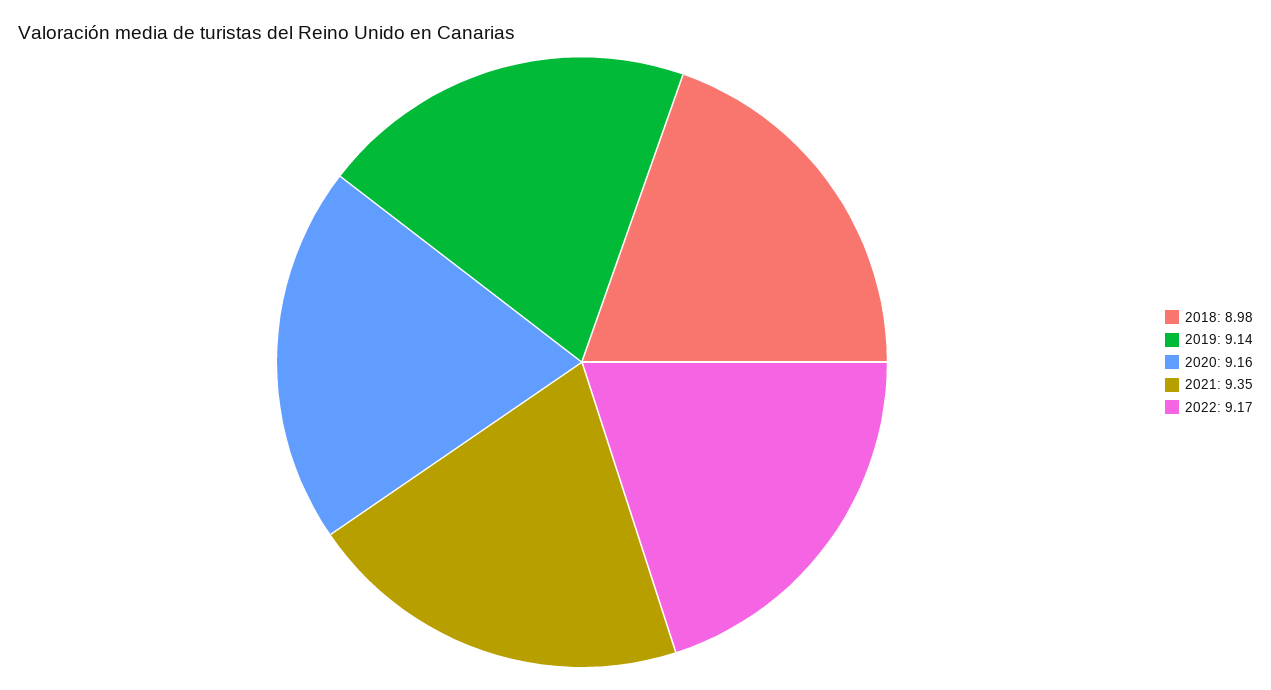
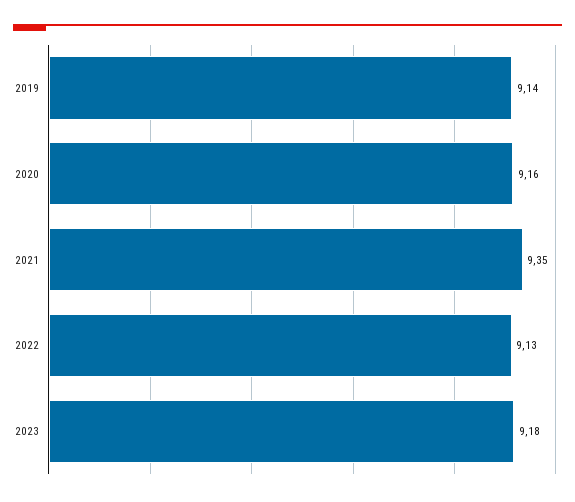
2018: 8.98 -> none
2022: 9.17 -> 9.13
2023: none -> 9.18

